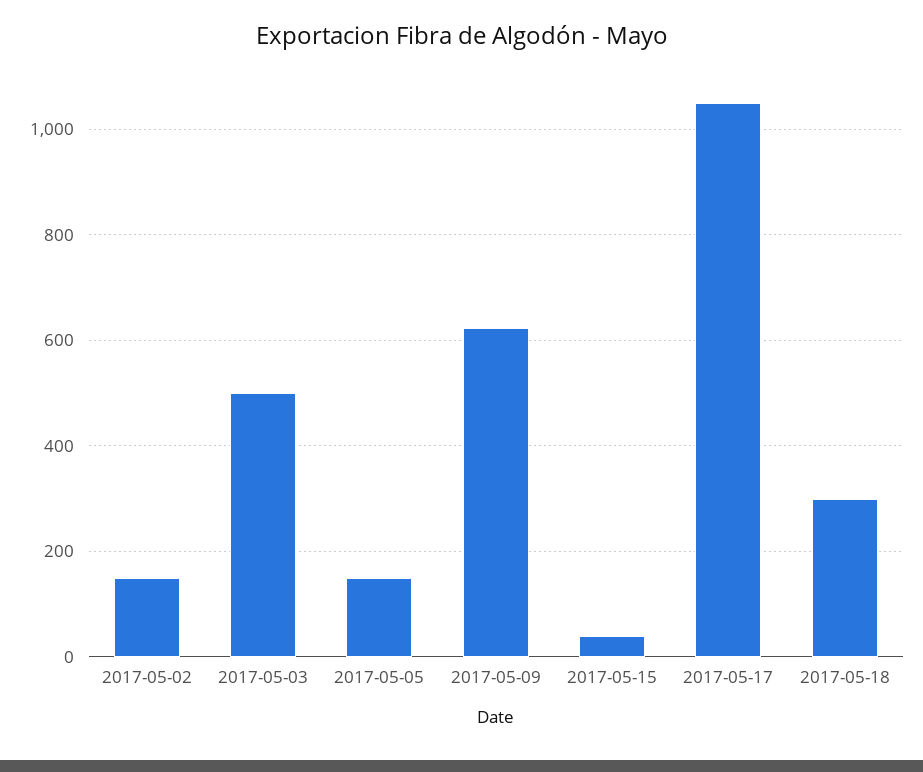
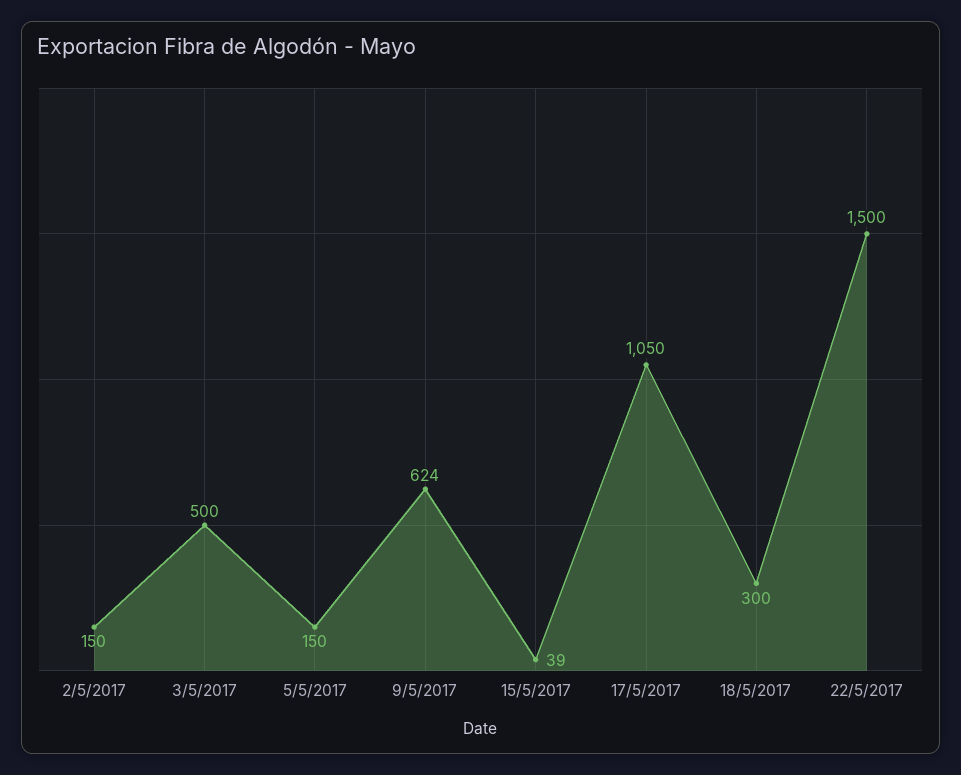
22/5/2017: none -> 1500

